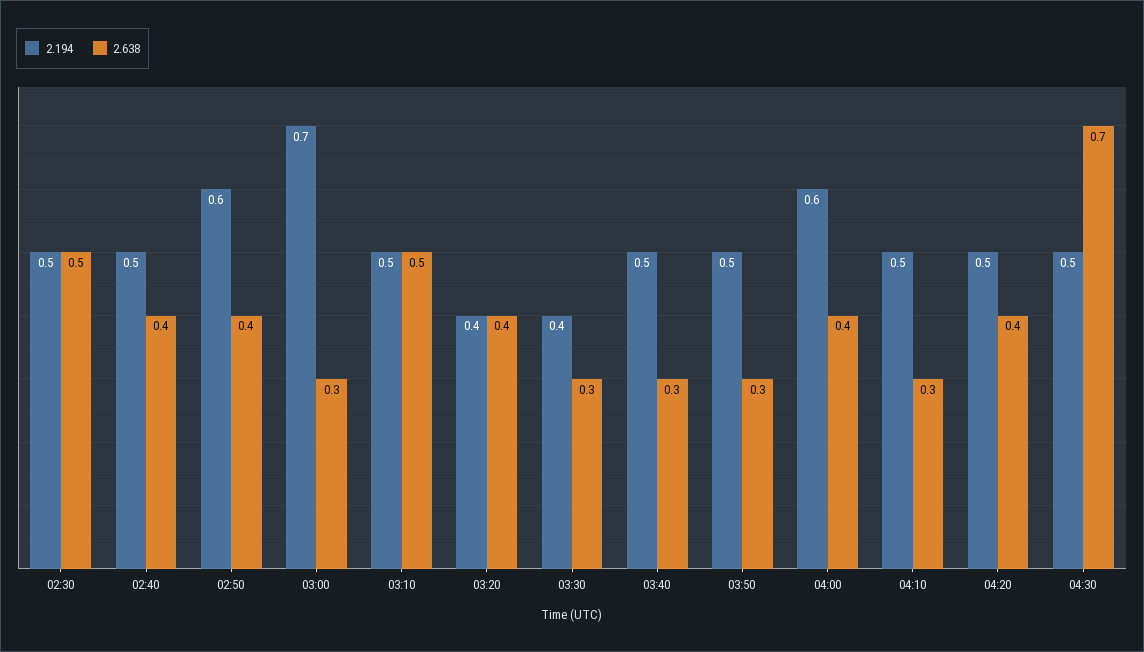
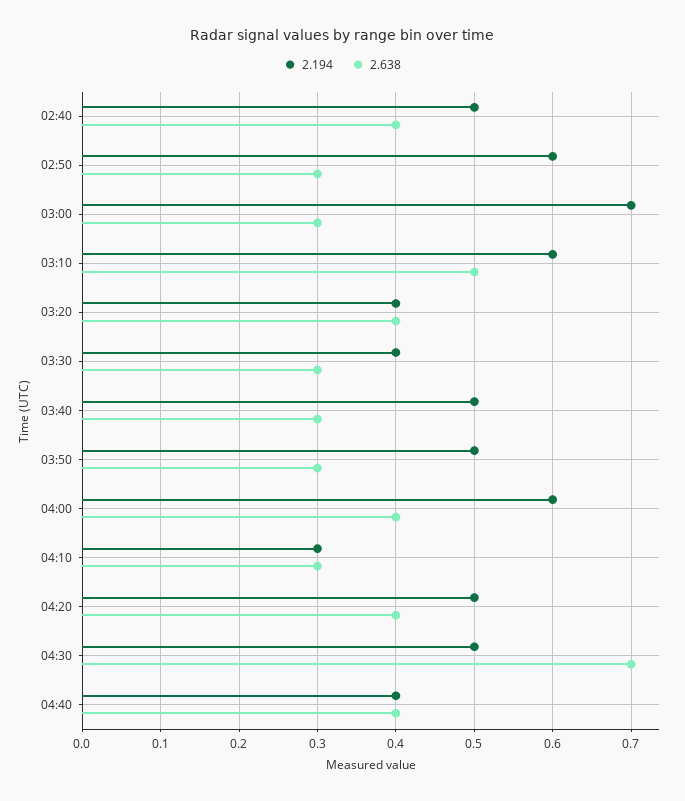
2.194, 02:30: 0.5 -> none
2.638, 02:30: 0.5 -> none
2.638, 02:50: 0.4 -> 0.3
2.194, 03:10: 0.5 -> 0.6
2.194, 04:10: 0.5 -> 0.3
2.194, 04:40: none -> 0.4
2.638, 04:40: none -> 0.4

